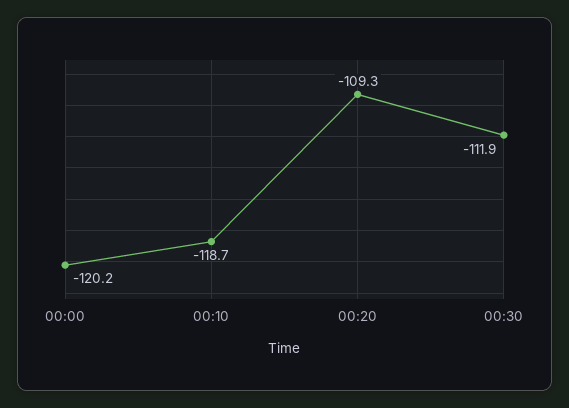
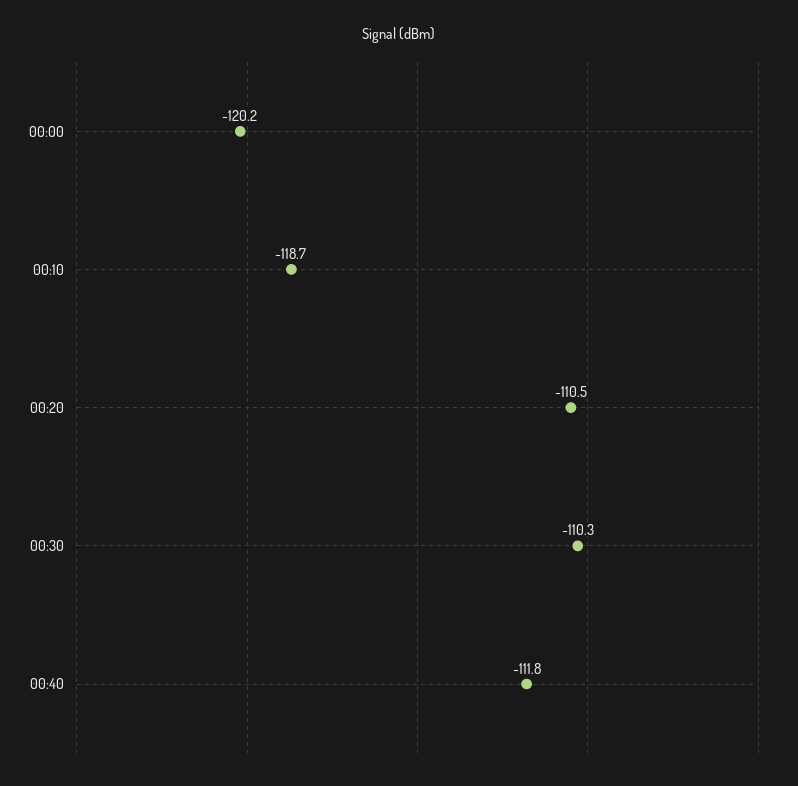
00:20: -109.3 -> -110.5
00:30: -111.9 -> -110.3
00:40: none -> -111.8

